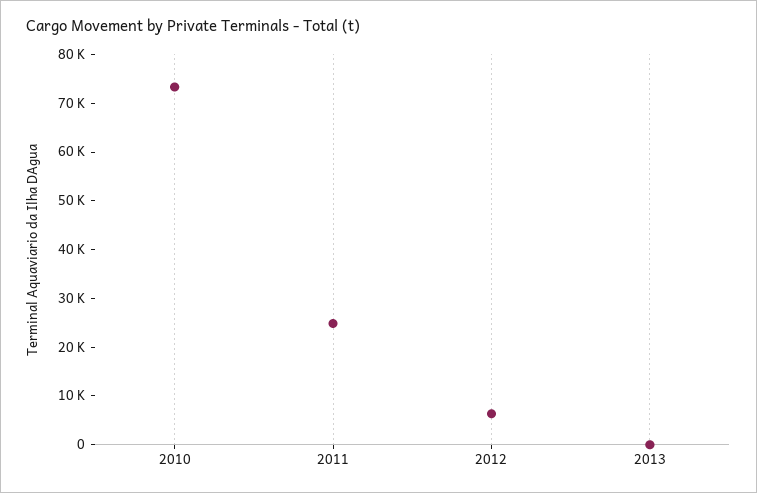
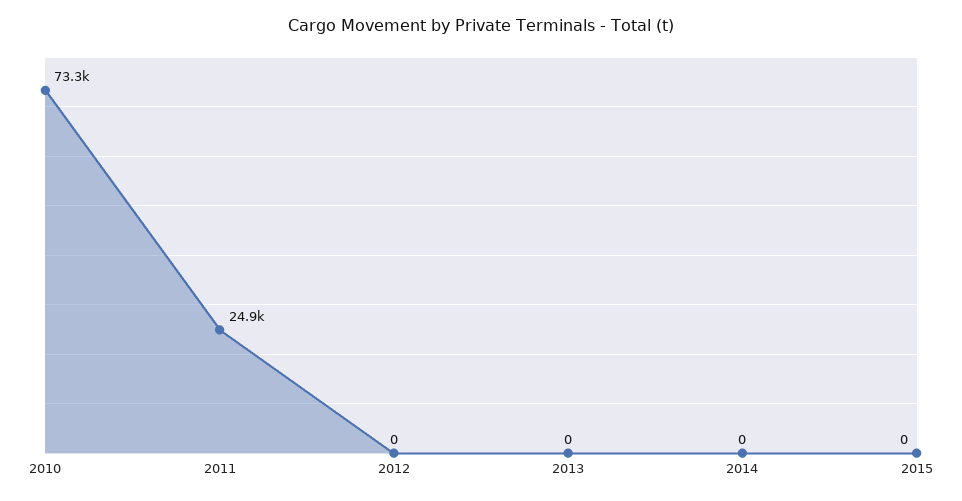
2012: 6000 -> 0
2014: none -> 0
2015: none -> 0

